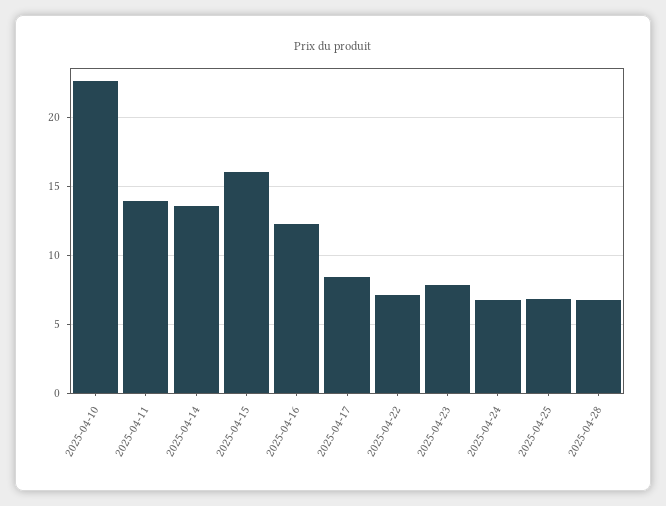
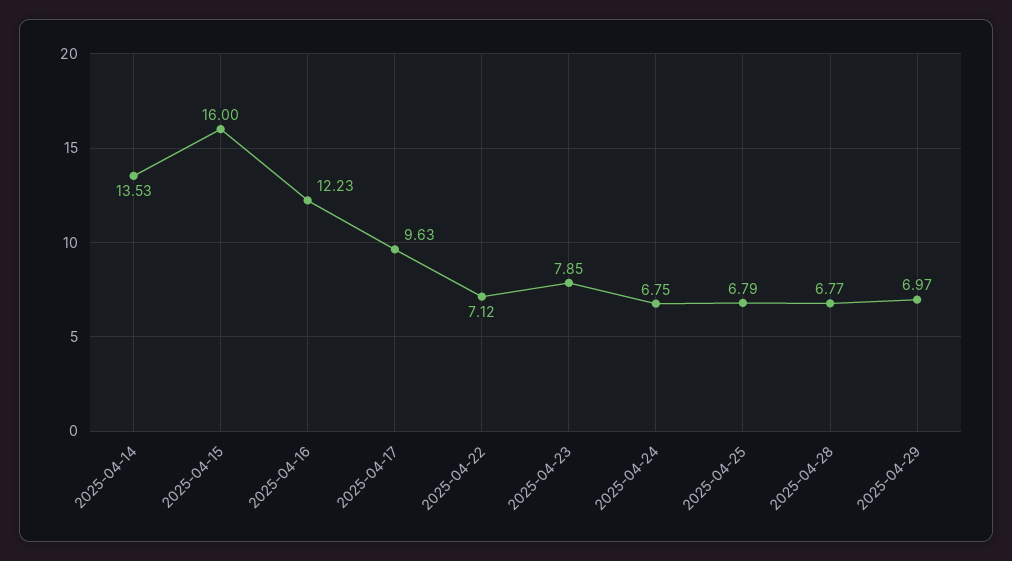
2025-04-10: 22.5 -> none
2025-04-11: 14 -> none
2025-04-17: 8.5 -> 9.63
2025-04-29: none -> 6.97

